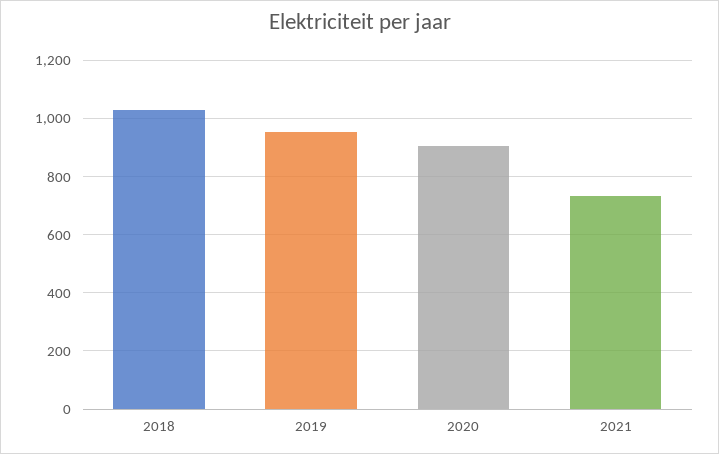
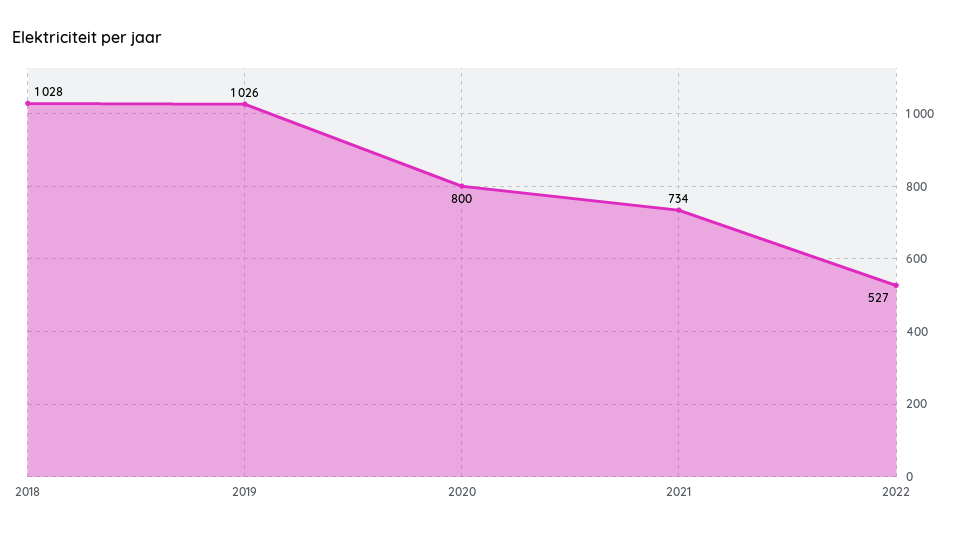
2019: 950 -> 1026
2020: 900 -> 800
2022: none -> 527

